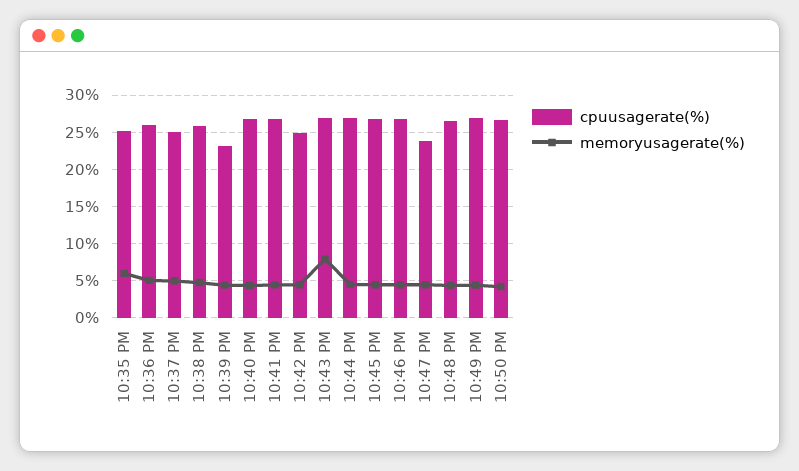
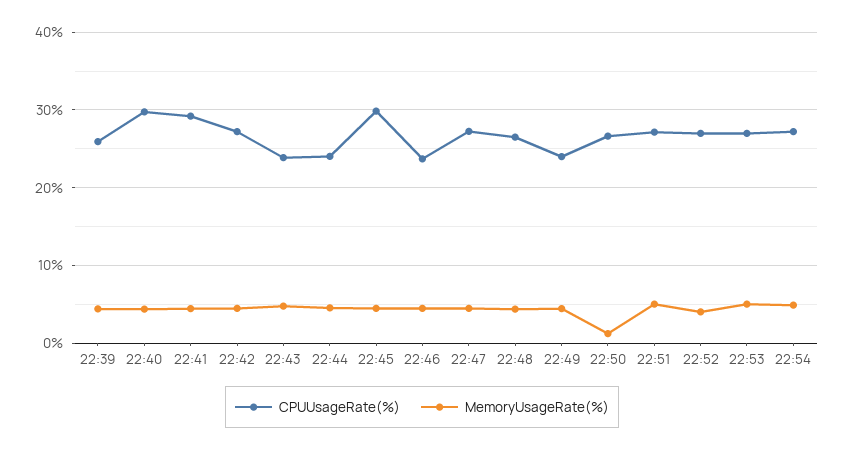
cpuusagerate(%), 10:35 PM: 25 -> none
memoryusagerate(%), 10:35 PM: 6 -> none
cpuusagerate(%), 10:36 PM: 26 -> none
memoryusagerate(%), 10:36 PM: 5 -> none
cpuusagerate(%), 10:37 PM: 25 -> none
memoryusagerate(%), 10:37 PM: 5 -> none
cpuusagerate(%), 10:38 PM: 26 -> none
memoryusagerate(%), 10:38 PM: 5 -> none
cpuusagerate(%), 10:39 PM: 23 -> 26
cpuusagerate(%), 10:40 PM: 27 -> 30
cpuusagerate(%), 10:41 PM: 27 -> 29
cpuusagerate(%), 10:42 PM: 25 -> 27
cpuusagerate(%), 10:43 PM: 27 -> 24
memoryusagerate(%), 10:43 PM: 8 -> 5
cpuusagerate(%), 10:44 PM: 27 -> 24
cpuusagerate(%), 10:45 PM: 27 -> 30
cpuusagerate(%), 10:46 PM: 27 -> 24
cpuusagerate(%), 10:47 PM: 24 -> 27
cpuusagerate(%), 10:49 PM: 27 -> 24
memoryusagerate(%), 10:50 PM: 4 -> 1
cpuusagerate(%), 22:51: none -> 27
memoryusagerate(%), 22:51: none -> 5
cpuusagerate(%), 22:52: none -> 27
memoryusagerate(%), 22:52: none -> 4
cpuusagerate(%), 22:53: none -> 27
memoryusagerate(%), 22:53: none -> 5
cpuusagerate(%), 22:54: none -> 27
memoryusagerate(%), 22:54: none -> 5

